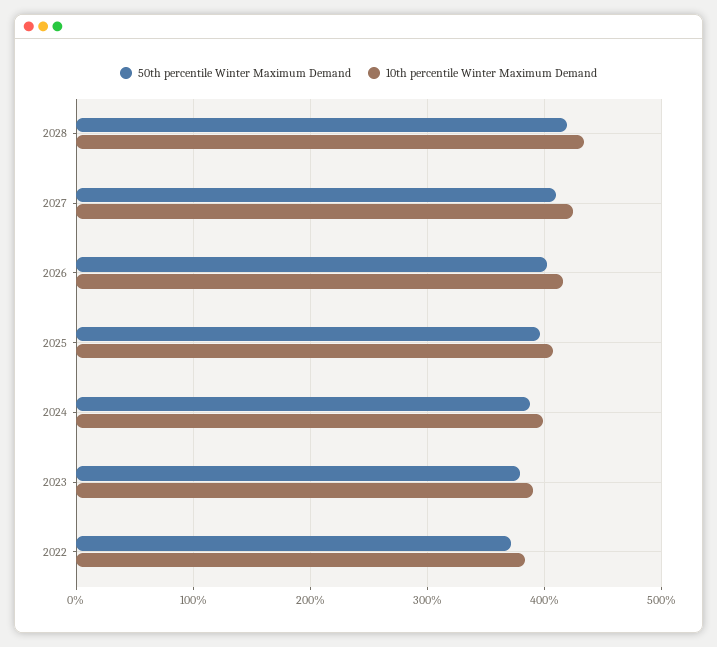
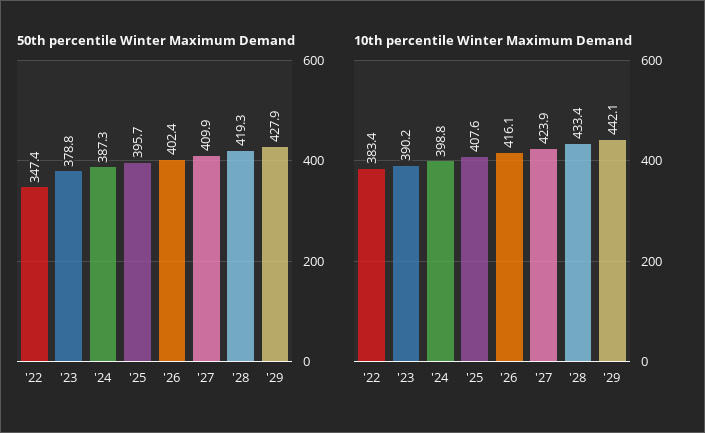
50th percentile Winter Maximum Demand, 2022: 370 -> 347.4
50th percentile Winter Maximum Demand, '29: none -> 427.9
10th percentile Winter Maximum Demand, '29: none -> 442.1

